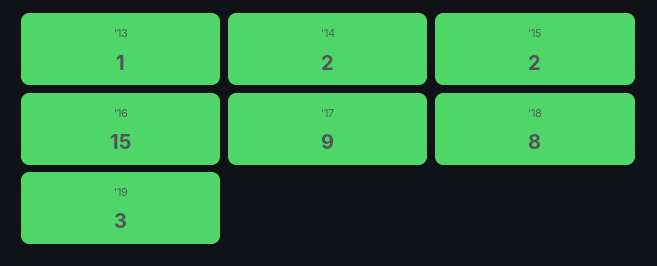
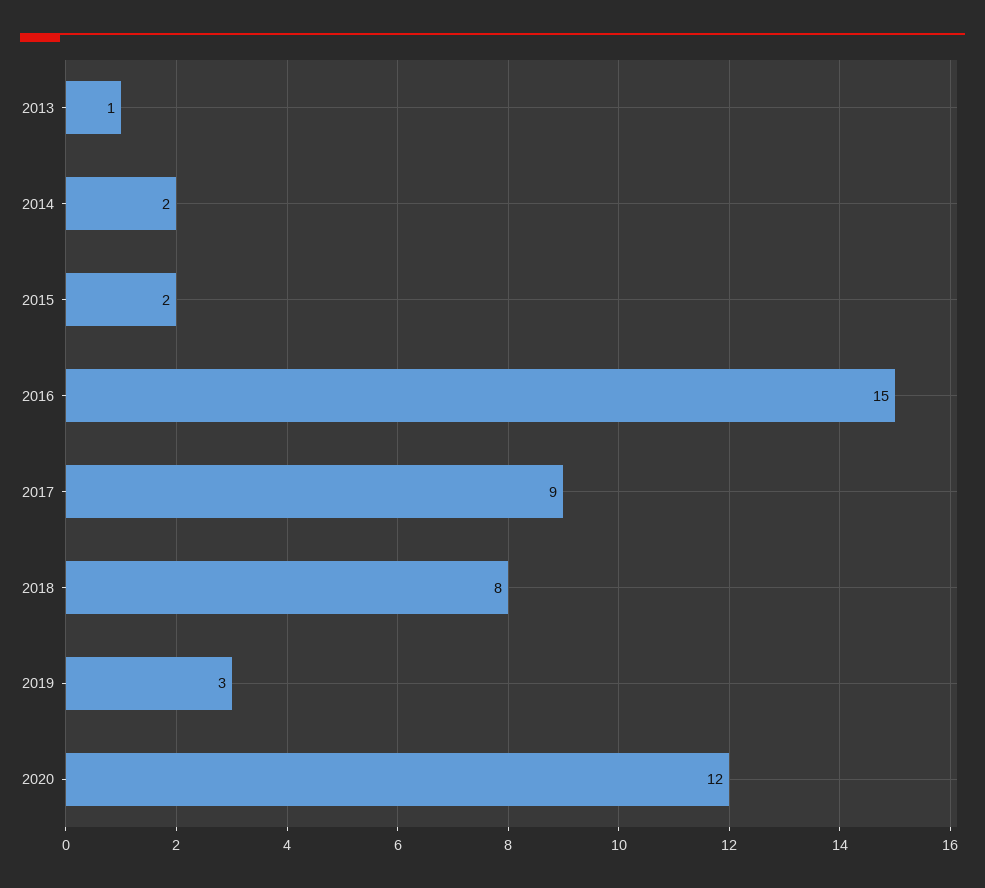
2020: none -> 12

